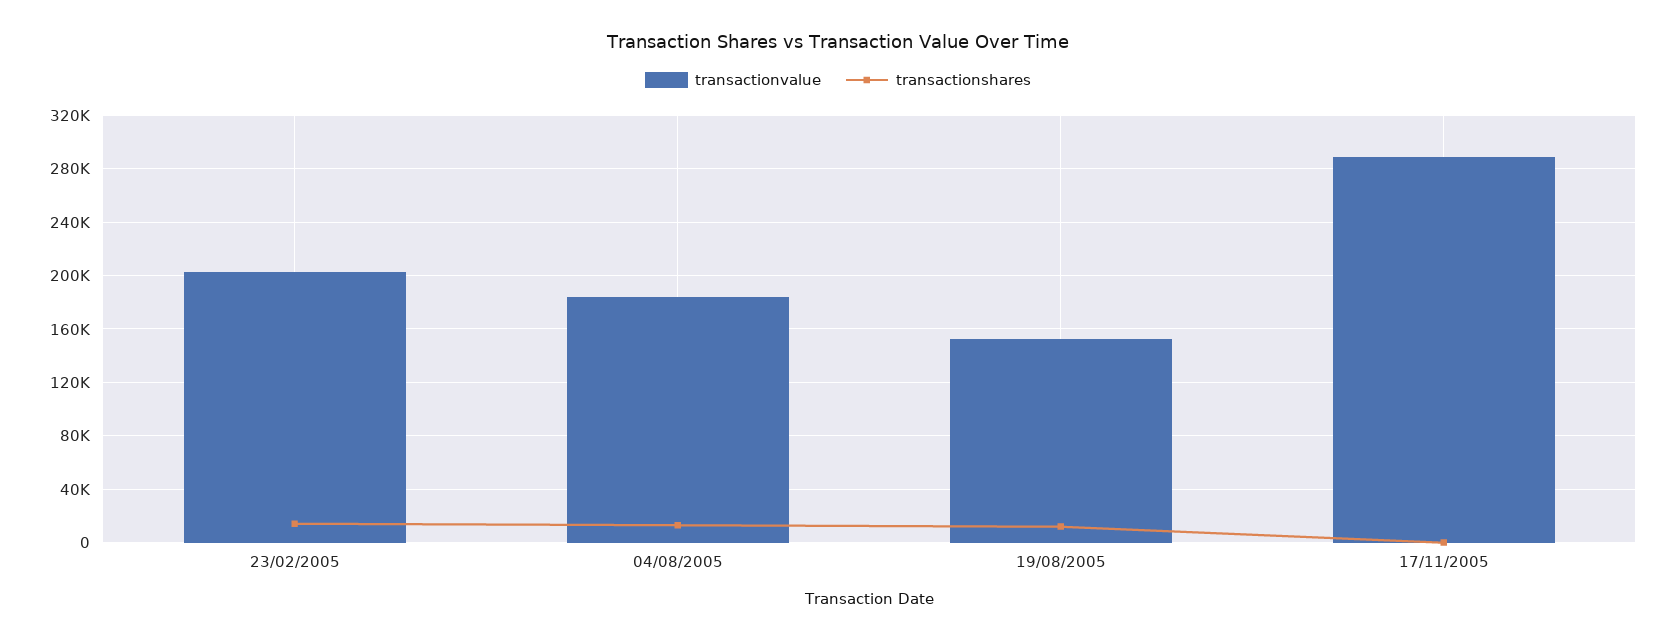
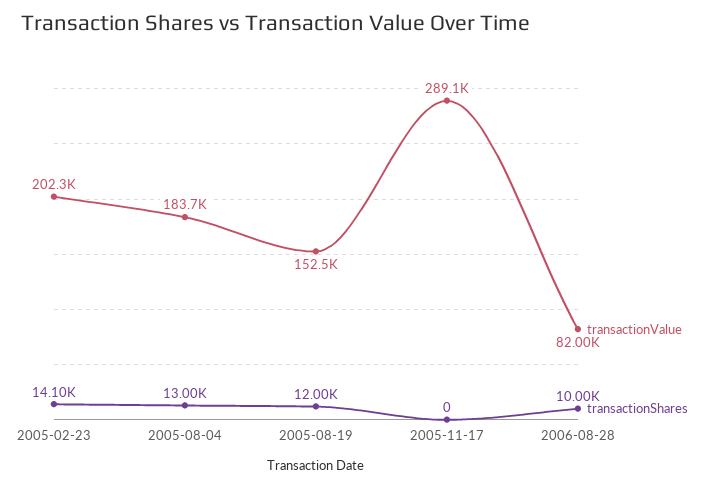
transactionvalue, 2006-08-28: none -> 82000
transactionshares, 2006-08-28: none -> 10000

